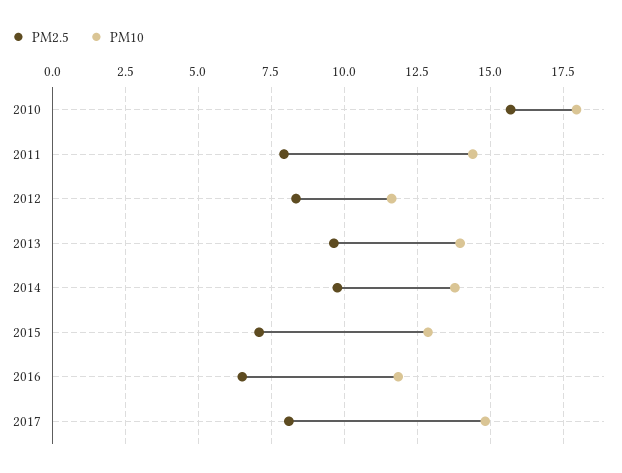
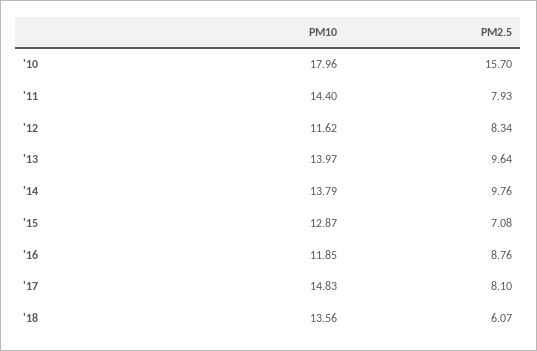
PM2.5, 2016: 6.5 -> 8.76
PM10, '18: none -> 13.56
PM2.5, '18: none -> 6.07

